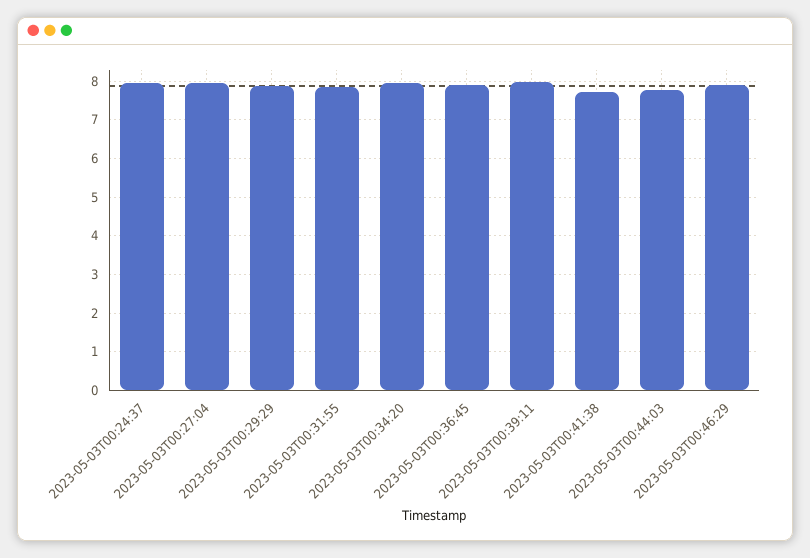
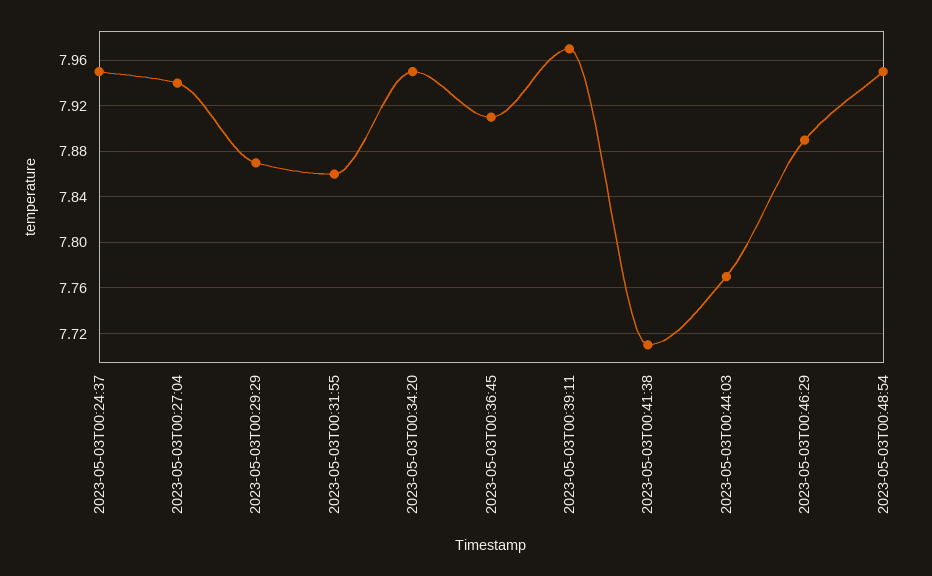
2023-05-03T00:48:54: none -> 7.95

